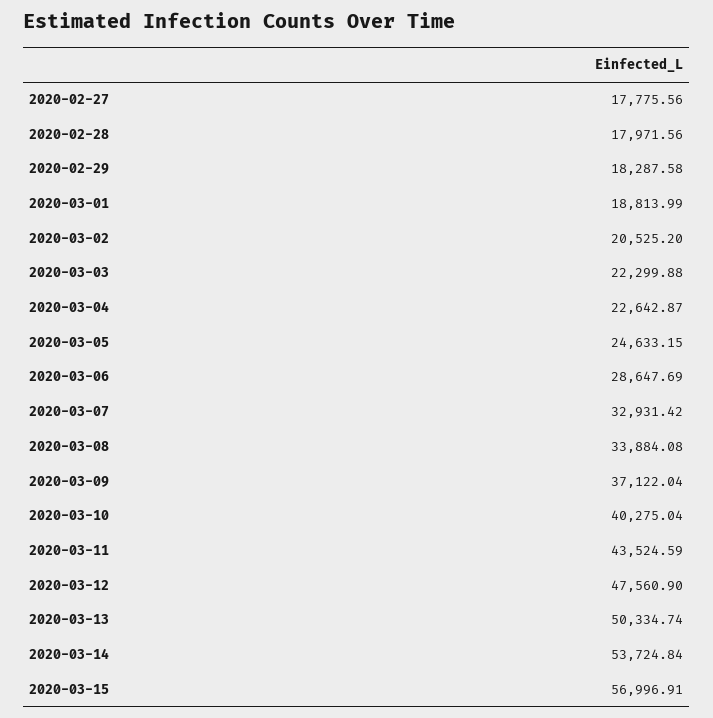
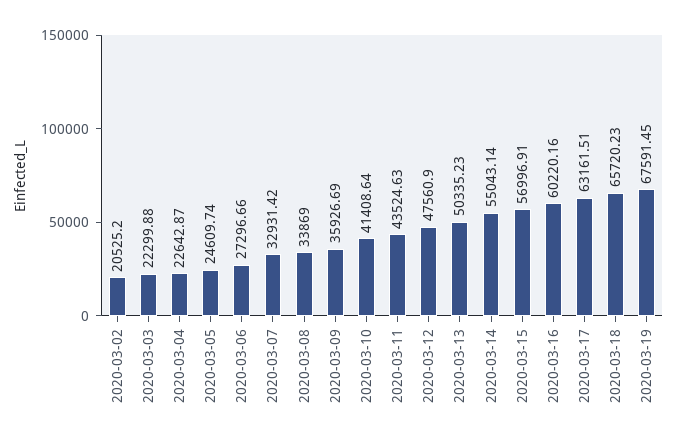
2020-02-27: 17775.56 -> none
2020-02-28: 17971.56 -> none
2020-02-29: 18287.58 -> none
2020-03-01: 18813.99 -> none
2020-03-05: 24633.15 -> 24609.74
2020-03-06: 28647.69 -> 27296.66
2020-03-08: 33884.08 -> 33869
2020-03-09: 37122.04 -> 35926.69
2020-03-10: 40275.04 -> 41408.64
2020-03-11: 43524.59 -> 43524.63
2020-03-13: 50334.74 -> 50335.23
2020-03-14: 53724.84 -> 55043.14
2020-03-16: none -> 60220.16
2020-03-17: none -> 63161.51
2020-03-18: none -> 65720.23
2020-03-19: none -> 67591.45

